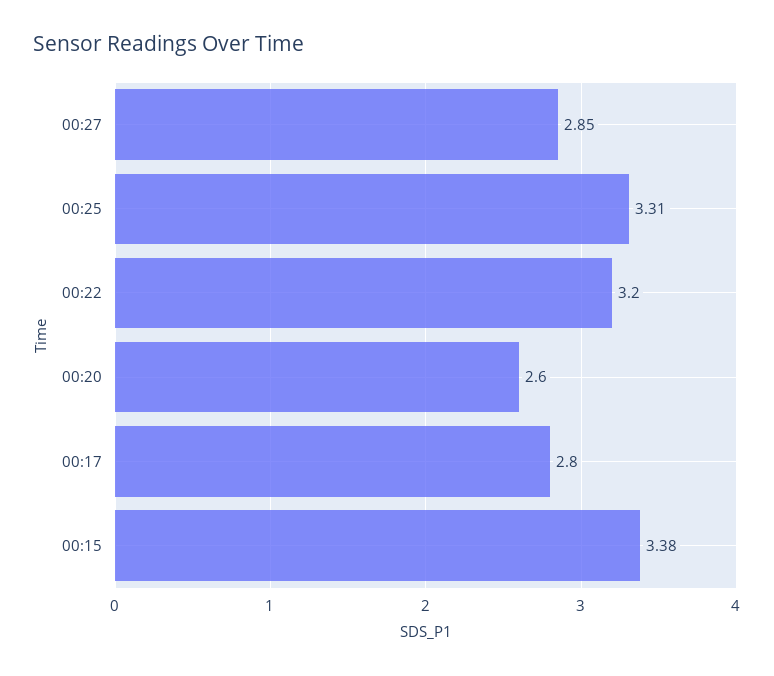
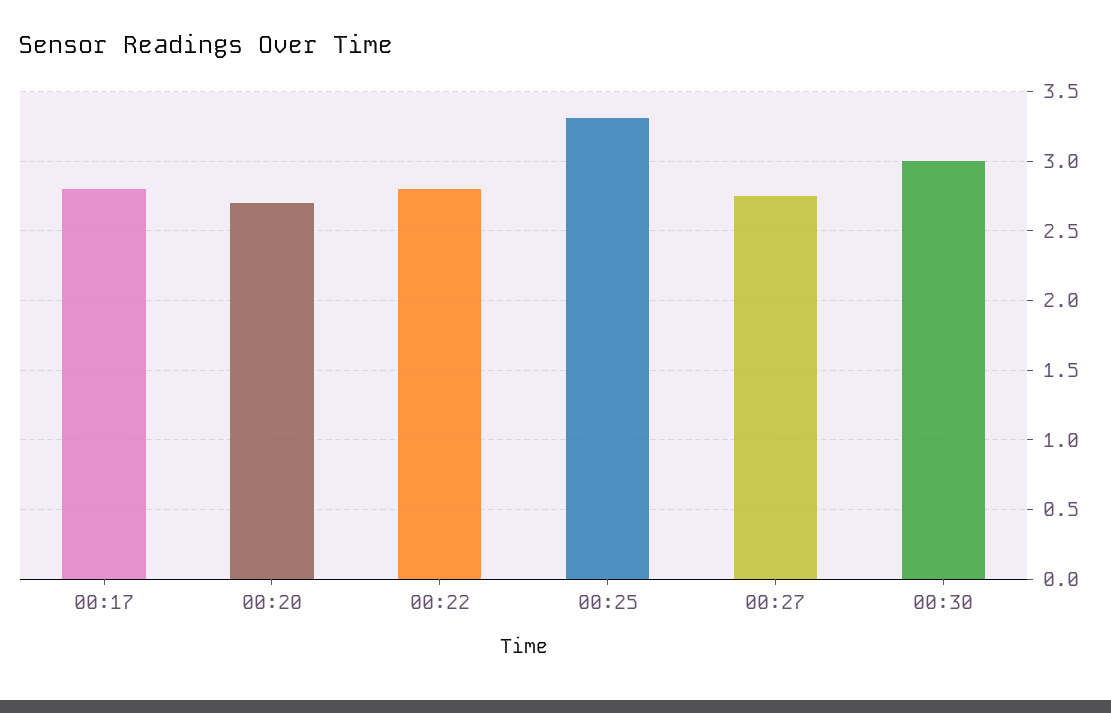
00:27: 2.85 -> 2.75
00:22: 3.2 -> 2.8
00:20: 2.6 -> 2.7
00:15: 3.38 -> none
00:30: none -> 3

